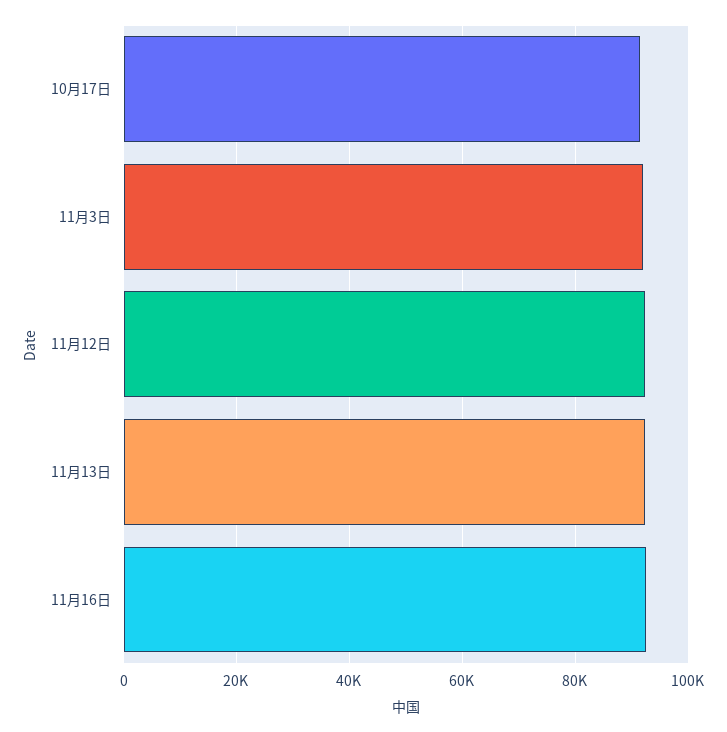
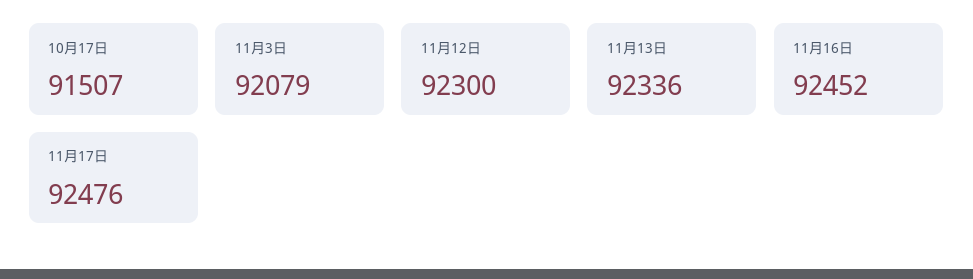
11月17日: none -> 92476

